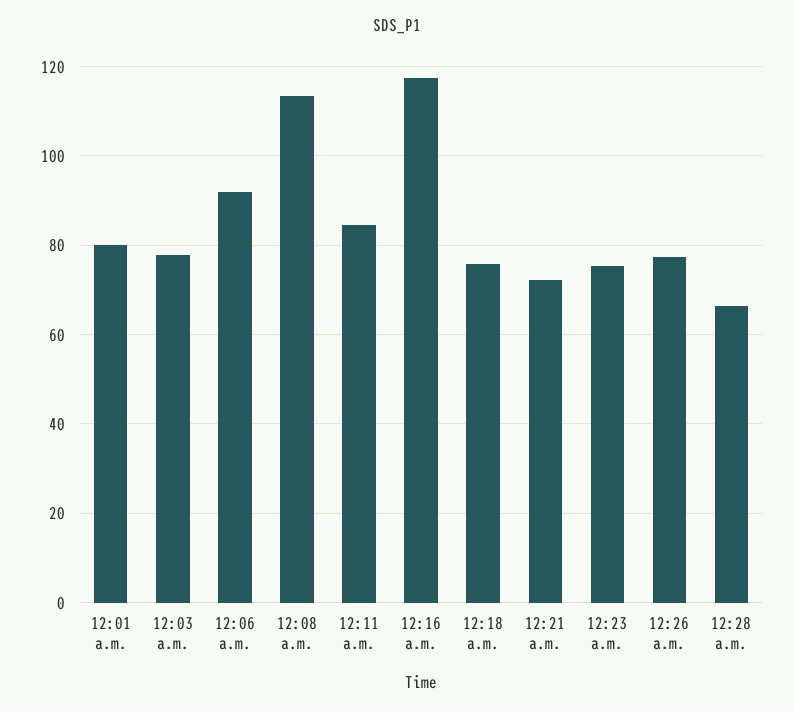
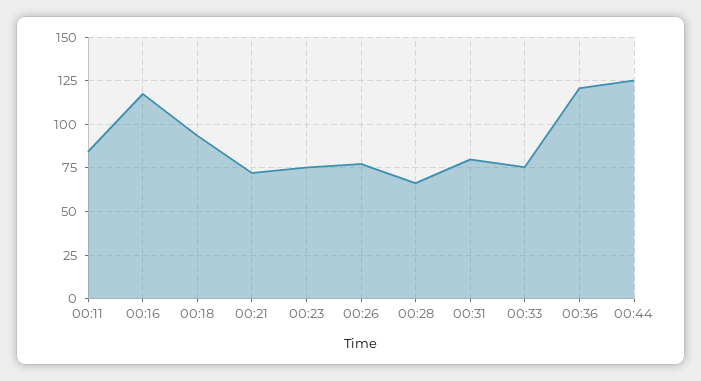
12:01 a.m.: 80 -> none
12:03 a.m.: 78 -> none
12:06 a.m.: 92 -> none
12:08 a.m.: 114 -> none
12:18 a.m.: 76 -> 95
00:31: none -> 80
00:33: none -> 75
00:36: none -> 120
00:44: none -> 125

